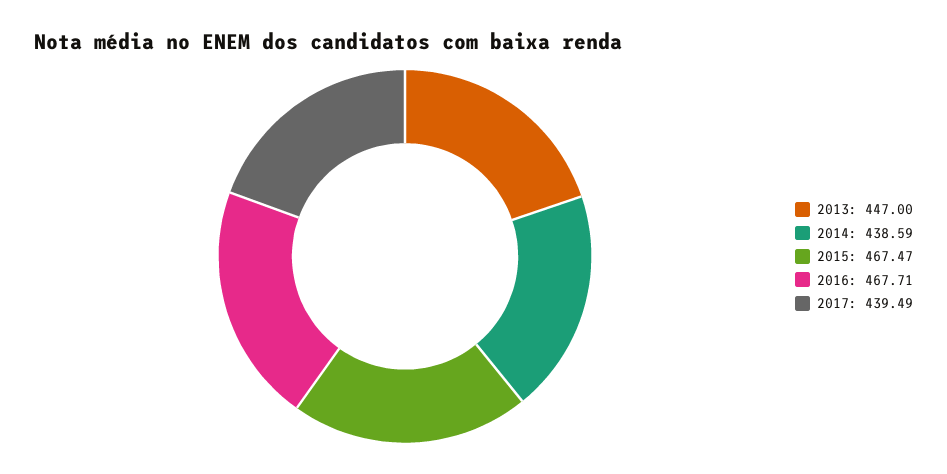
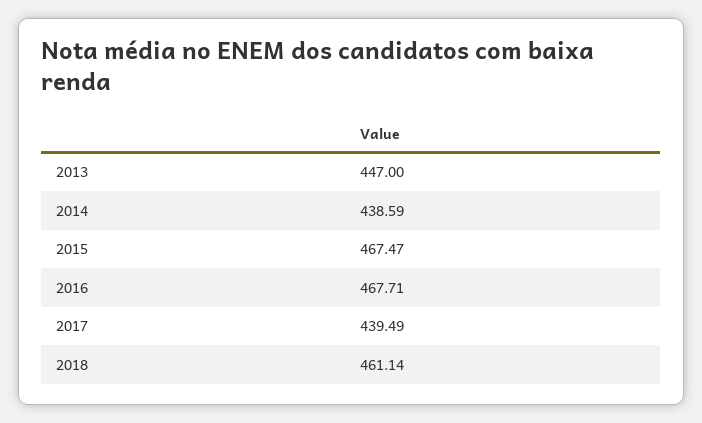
2018: none -> 461.14

